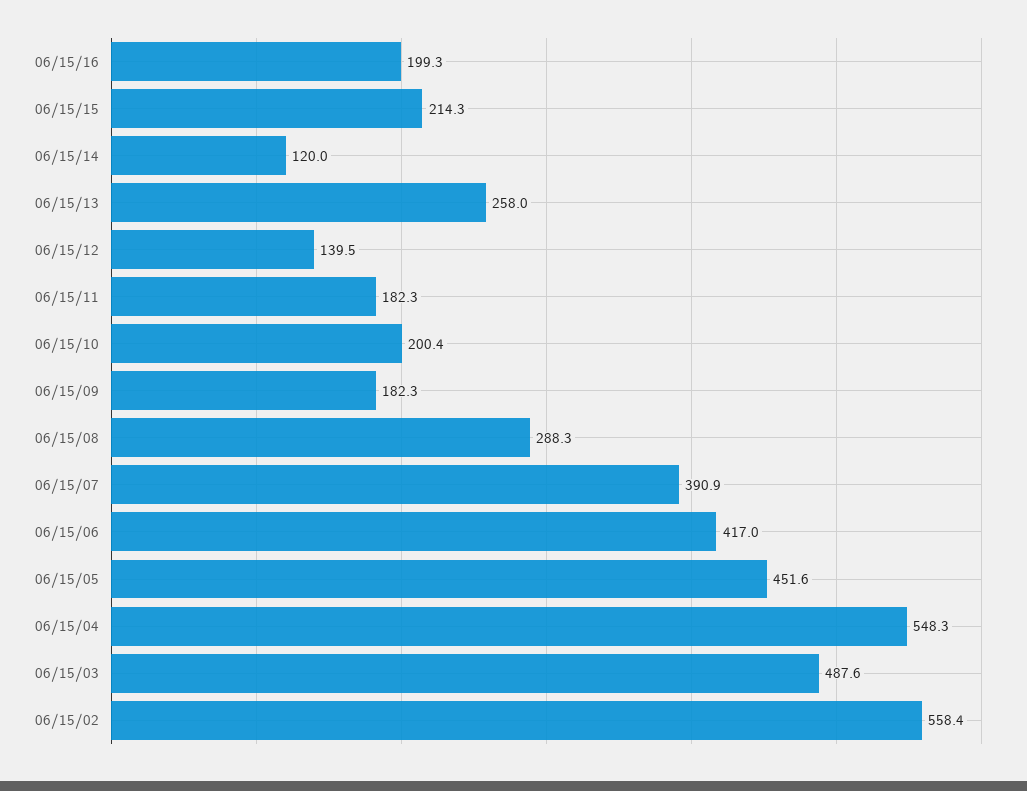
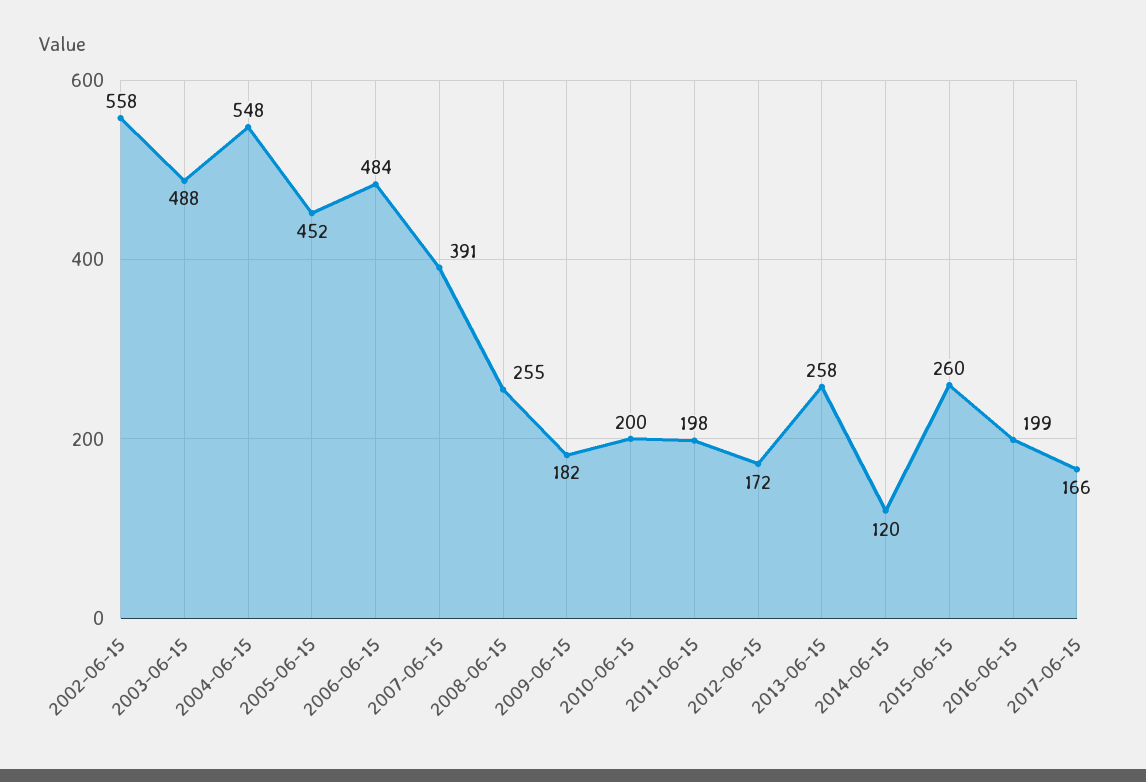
06/15/15: 214.3 -> 260
06/15/12: 139.5 -> 172
06/15/11: 182.3 -> 198
06/15/08: 288.3 -> 255
06/15/06: 417 -> 484
2017-06-15: none -> 166

